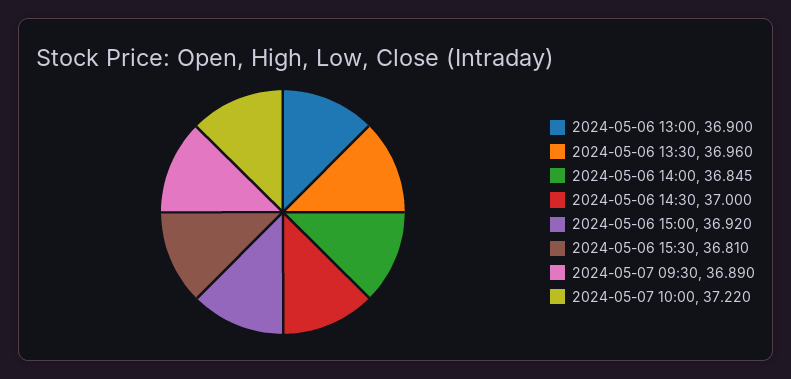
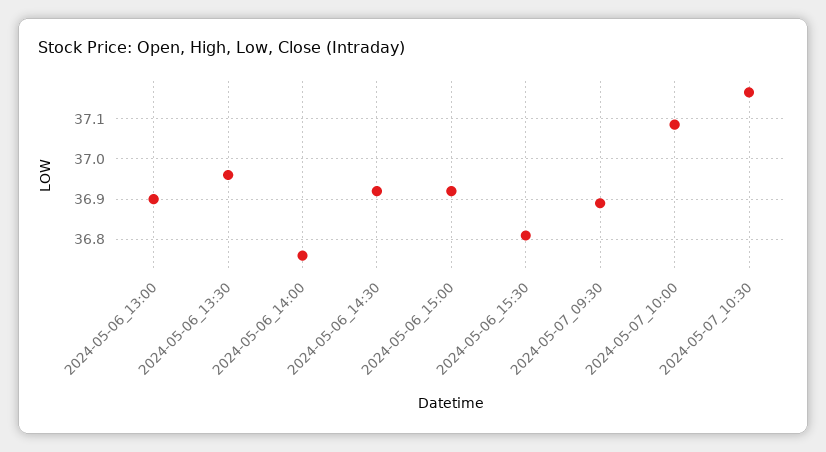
2024-05-06 14:00: 36.845 -> 36.76
2024-05-06 14:30: 37 -> 36.92
2024-05-07 10:00: 37.22 -> 37.08
2024-05-07_10:30: none -> 37.16

